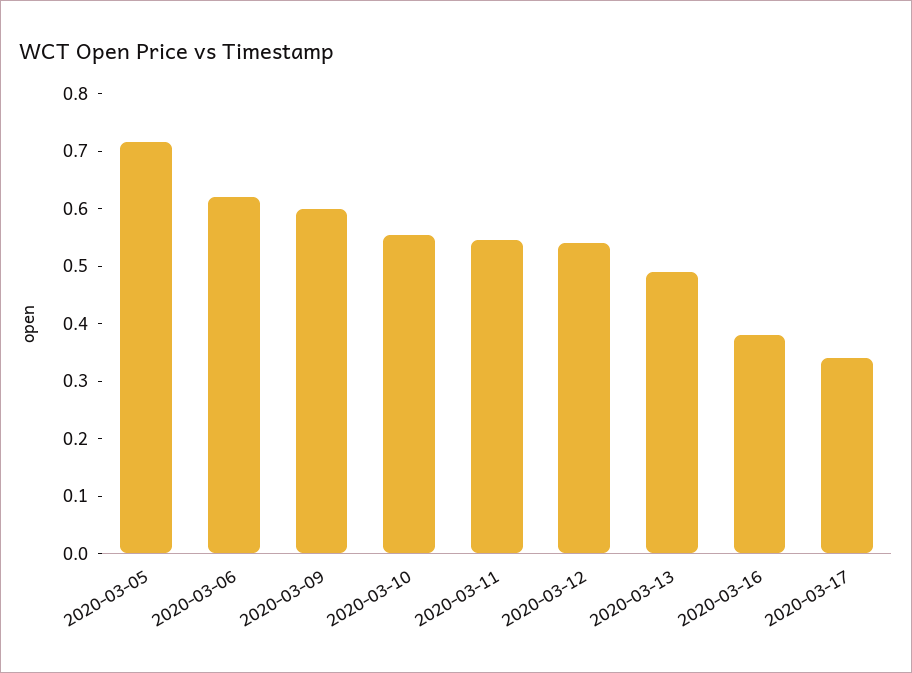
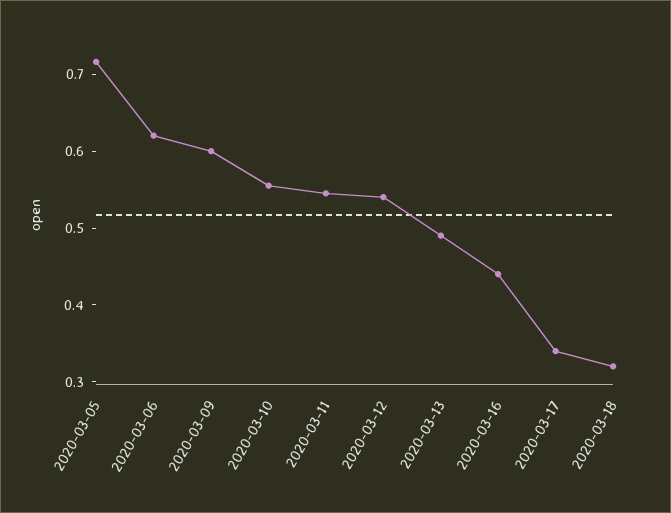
2020-03-16: 0.38 -> 0.44
2020-03-18: none -> 0.32

